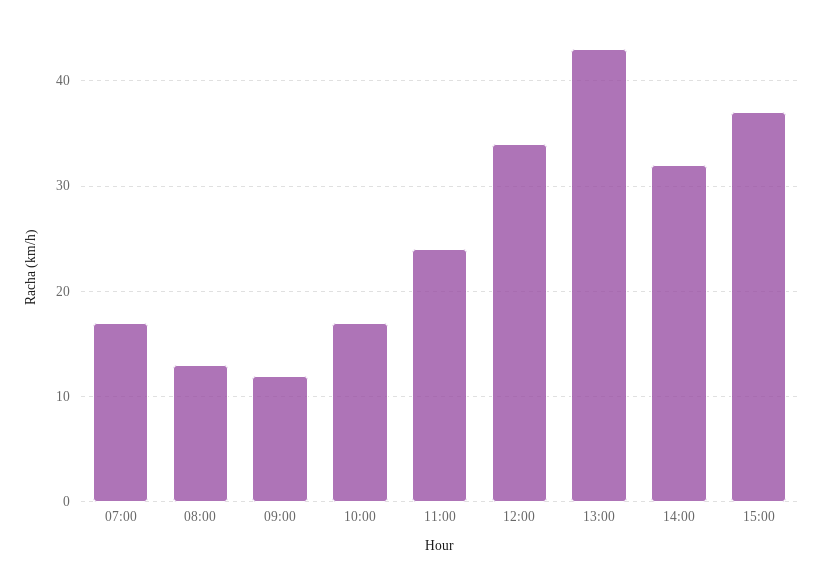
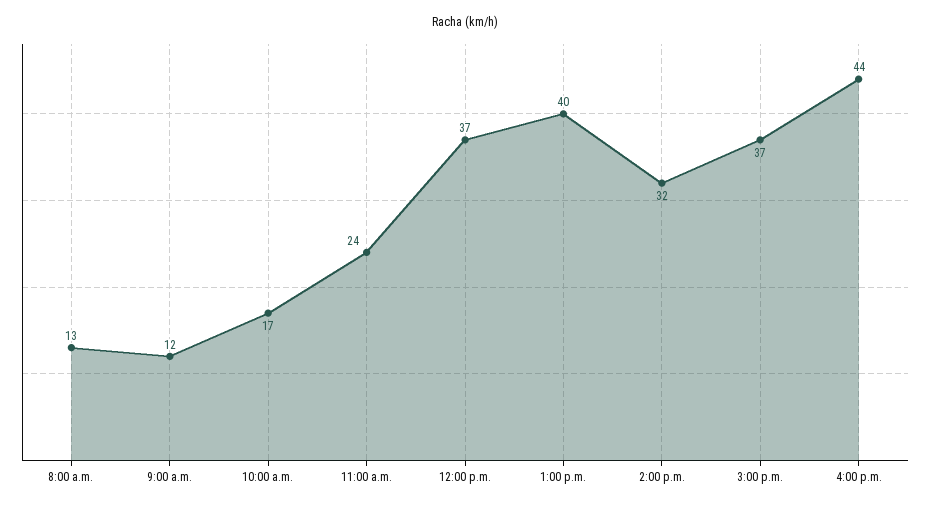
07:00: 17 -> none
12:00: 34 -> 37
13:00: 43 -> 40
4:00 p.m.: none -> 44

